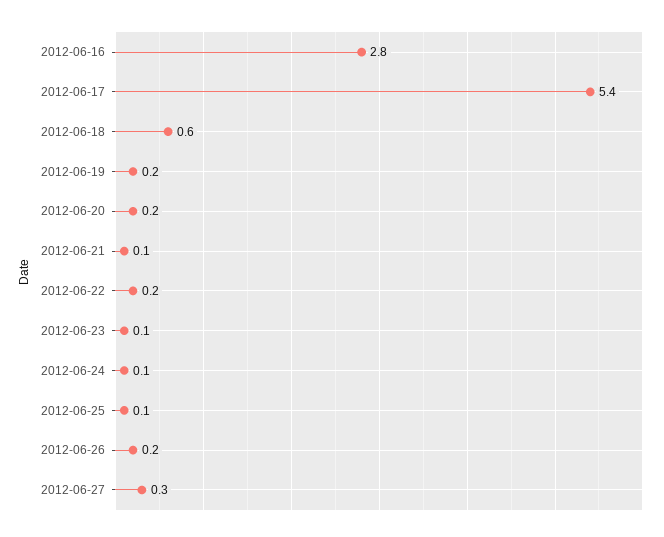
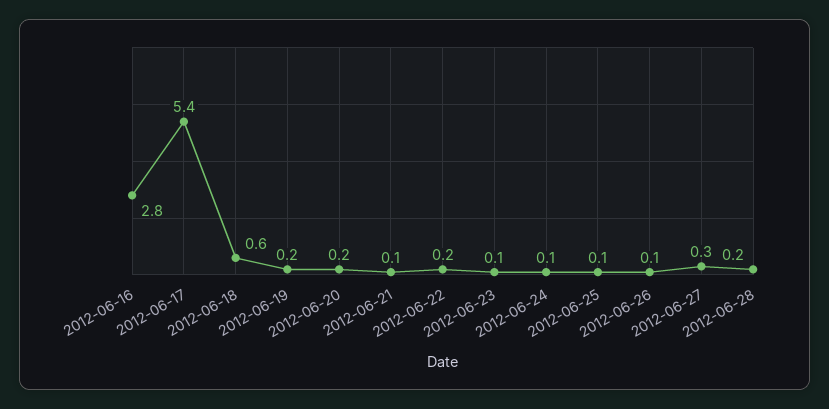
2012-06-26: 0.2 -> 0.1
2012-06-28: none -> 0.2

